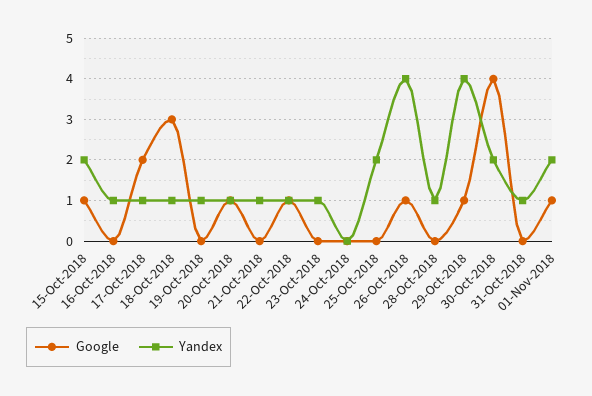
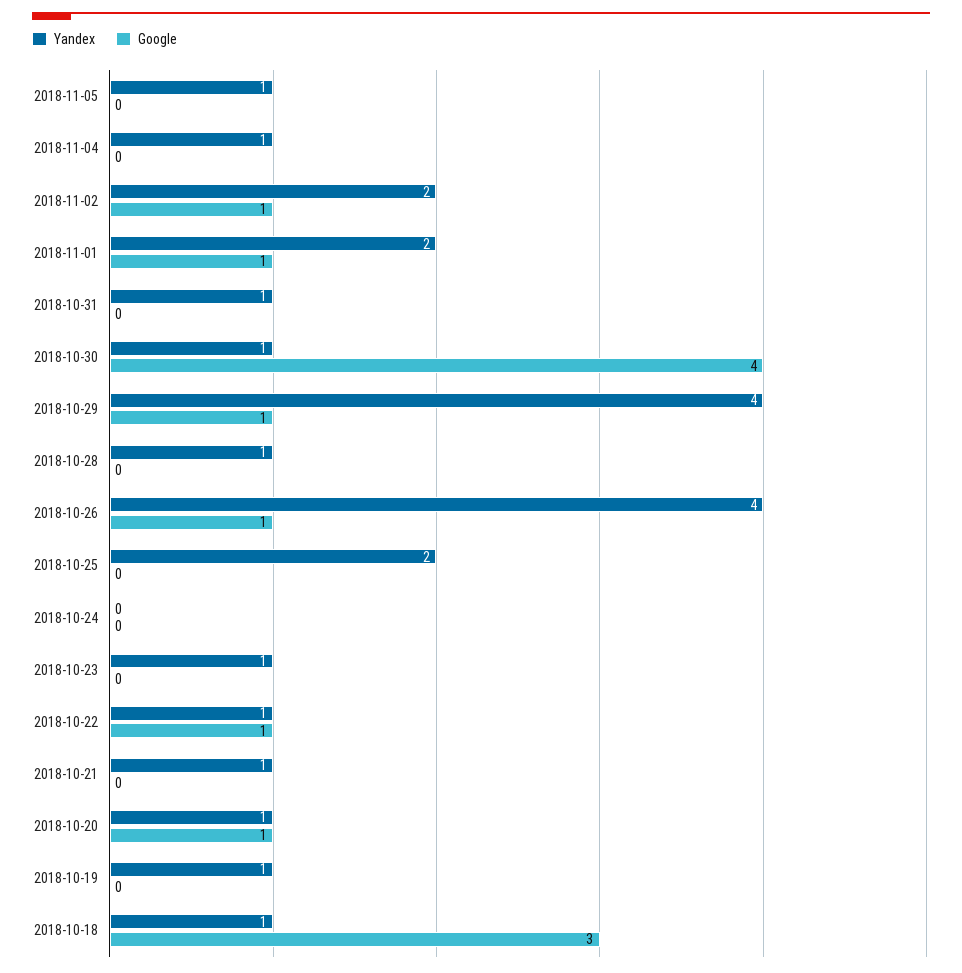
Google, 15-Oct-2018: 1 -> none
Yandex, 15-Oct-2018: 2 -> none
Google, 16-Oct-2018: 0 -> none
Yandex, 16-Oct-2018: 1 -> none
Google, 17-Oct-2018: 2 -> none
Yandex, 17-Oct-2018: 1 -> none
Yandex, 30-Oct-2018: 2 -> 1
Yandex, 2018-11-05: none -> 1
Google, 2018-11-05: none -> 0
Yandex, 2018-11-04: none -> 1
Google, 2018-11-04: none -> 0
Yandex, 2018-11-02: none -> 2
Google, 2018-11-02: none -> 1

